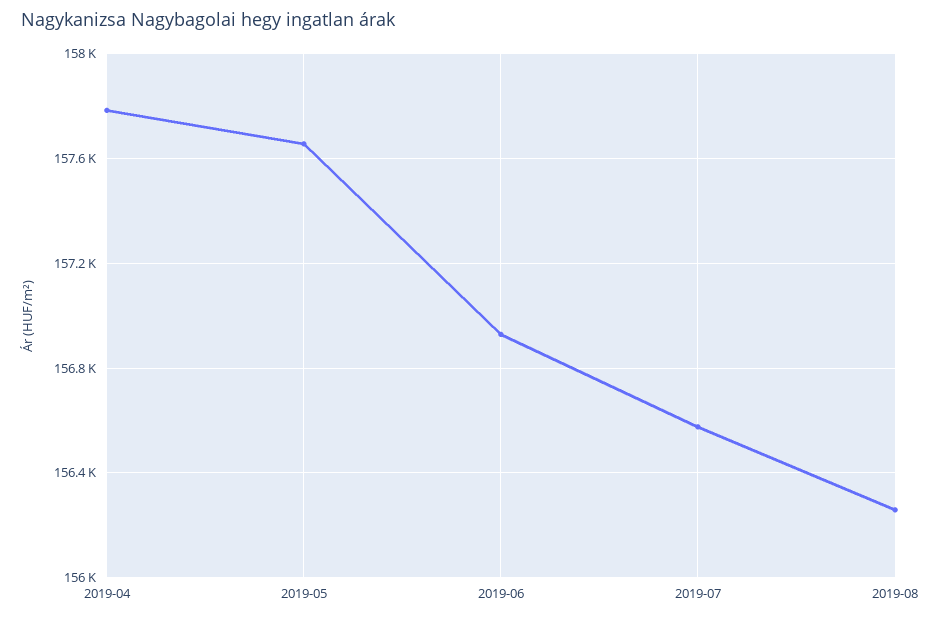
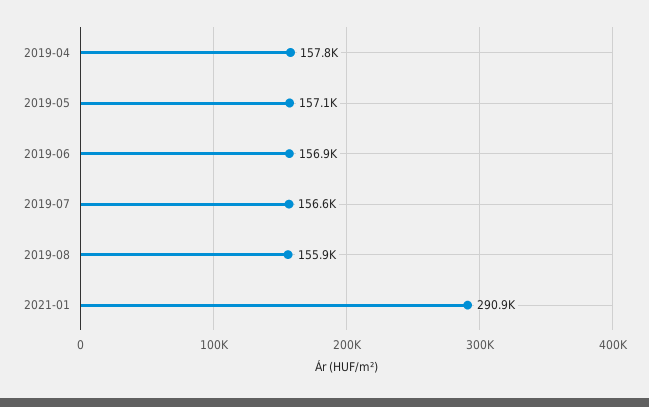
2019-05: 157650 -> 157100
2019-08: 156250 -> 155900
2021-01: none -> 290900

